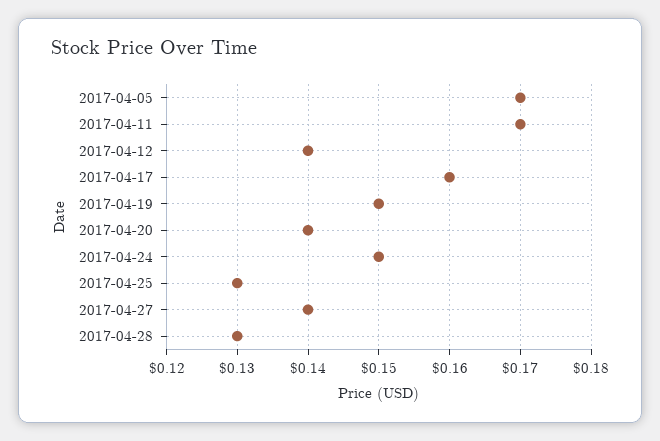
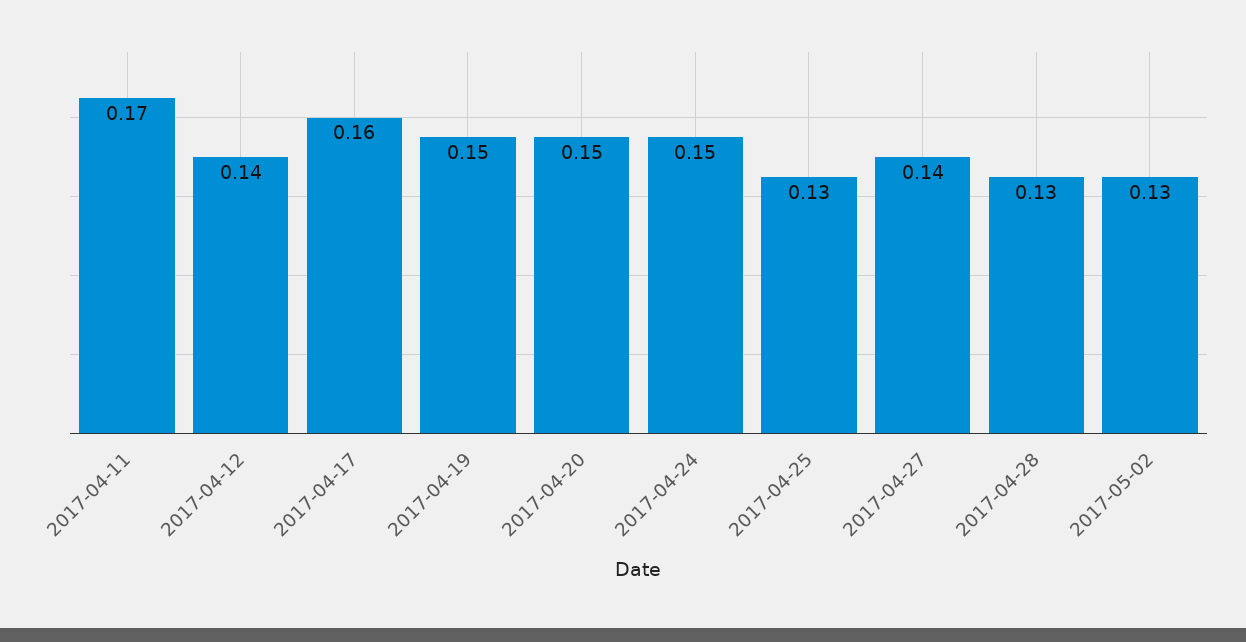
2017-04-05: 0.17 -> none
2017-04-20: 0.14 -> 0.15
2017-05-02: none -> 0.13

